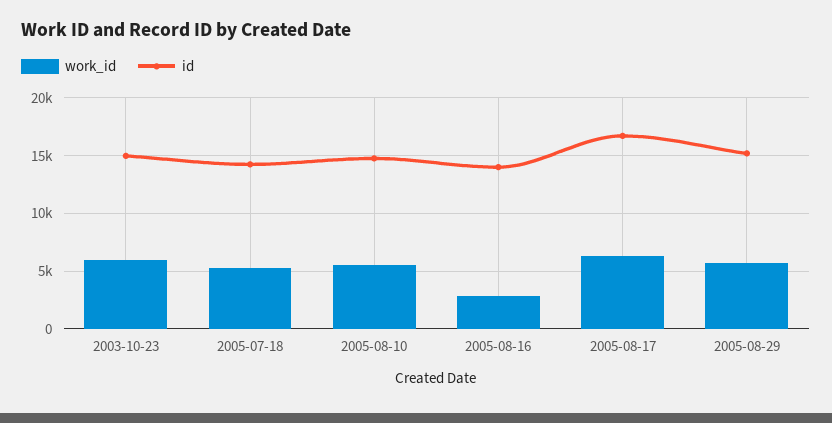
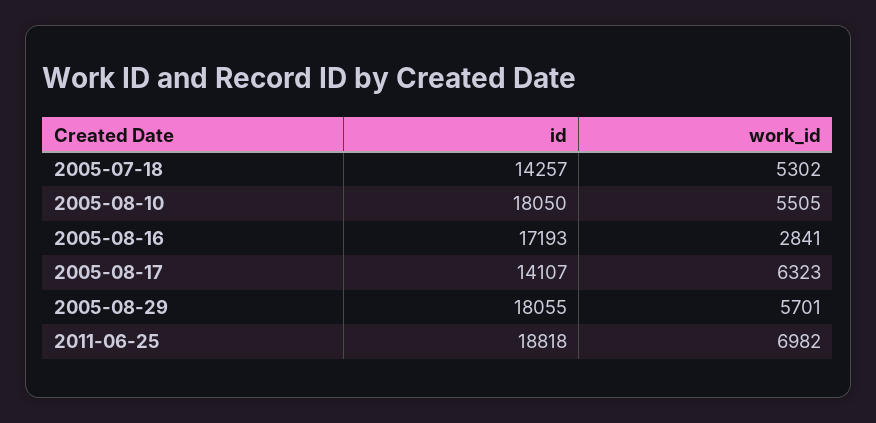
work_id, 2003-10-23: 6000 -> none
id, 2003-10-23: 15000 -> none
id, 2005-08-10: 15000 -> 18050
id, 2005-08-16: 14000 -> 17193
id, 2005-08-17: 17000 -> 14107
id, 2005-08-29: 15000 -> 18055
id, 2011-06-25: none -> 18818
work_id, 2011-06-25: none -> 6982

